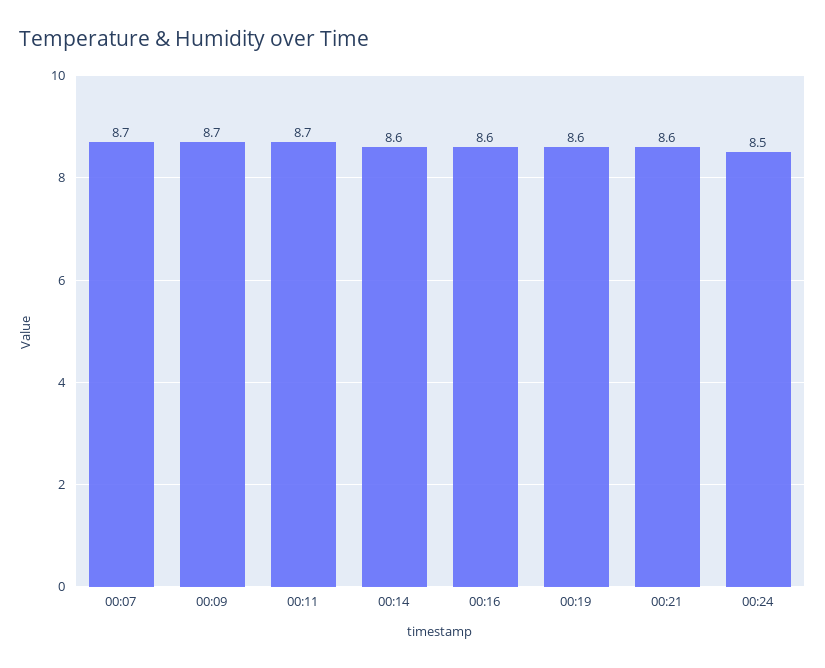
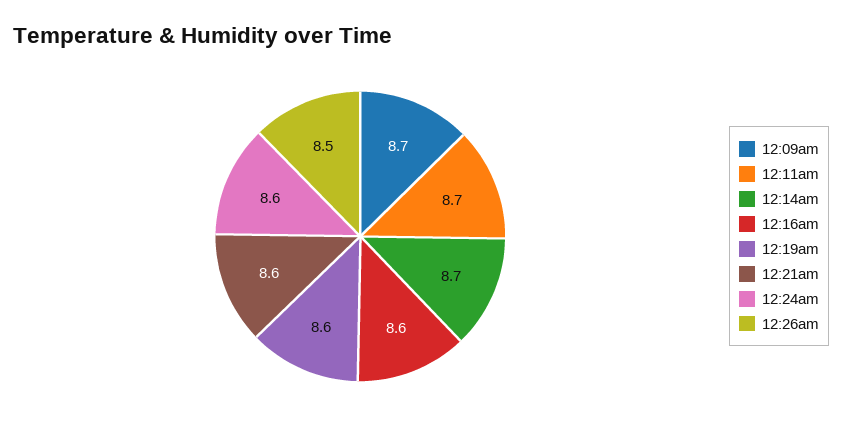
00:07: 8.7 -> none
00:14: 8.6 -> 8.7
00:24: 8.5 -> 8.6
12:26am: none -> 8.5

